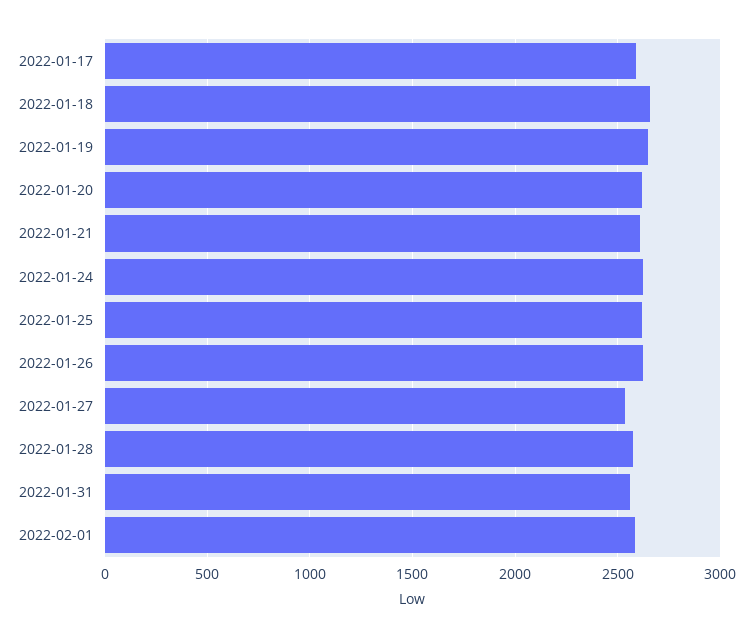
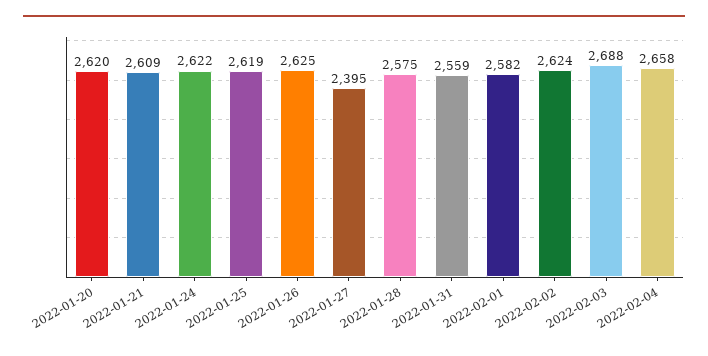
2022-01-17: 2600 -> none
2022-01-18: 2650 -> none
2022-01-19: 2650 -> none
2022-01-27: 2550 -> 2395
2022-02-02: none -> 2624
2022-02-03: none -> 2688
2022-02-04: none -> 2658

